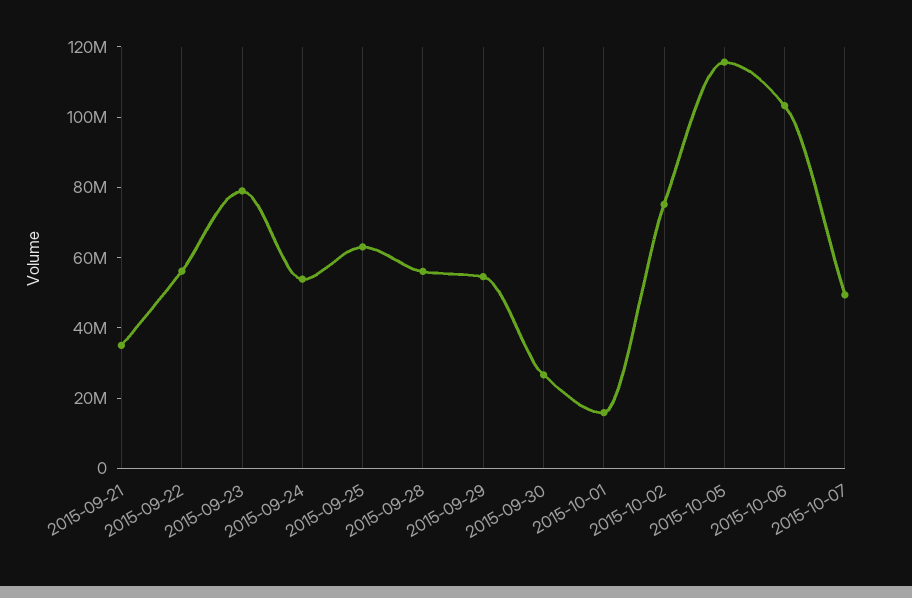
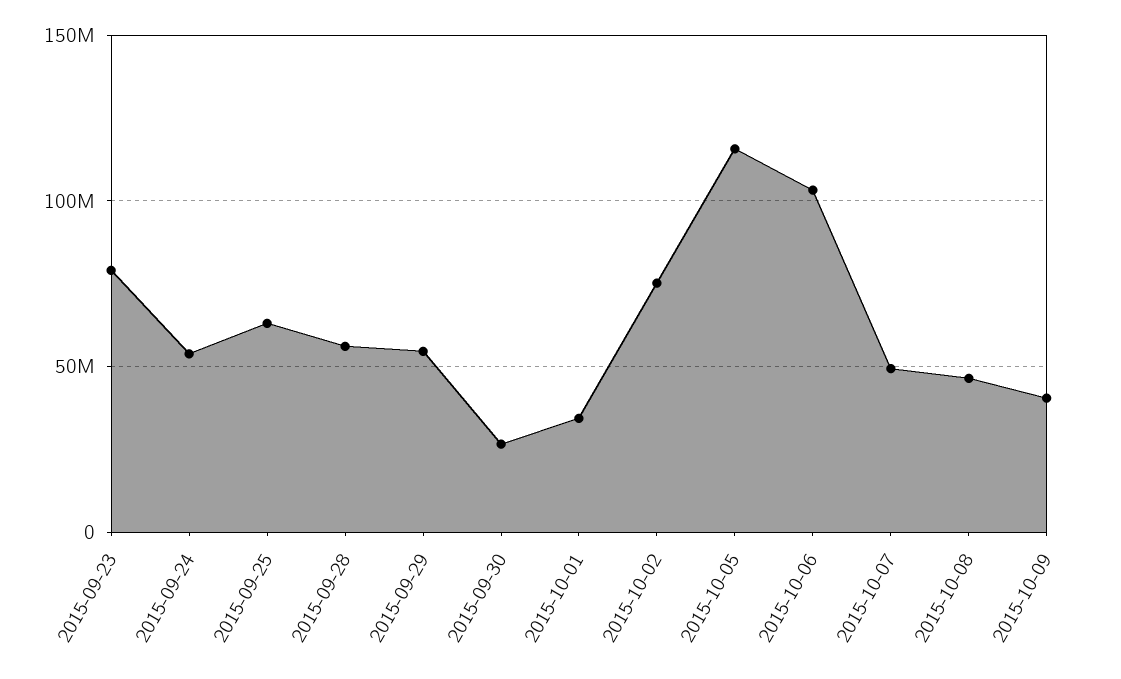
2015-09-21: 35000000 -> none
2015-09-22: 55000000 -> none
2015-10-01: 15000000 -> 35000000
2015-10-08: none -> 45000000
2015-10-09: none -> 40000000

